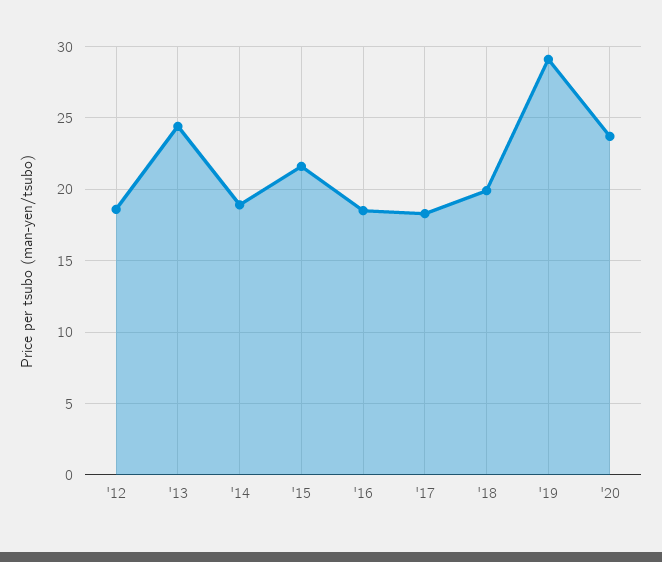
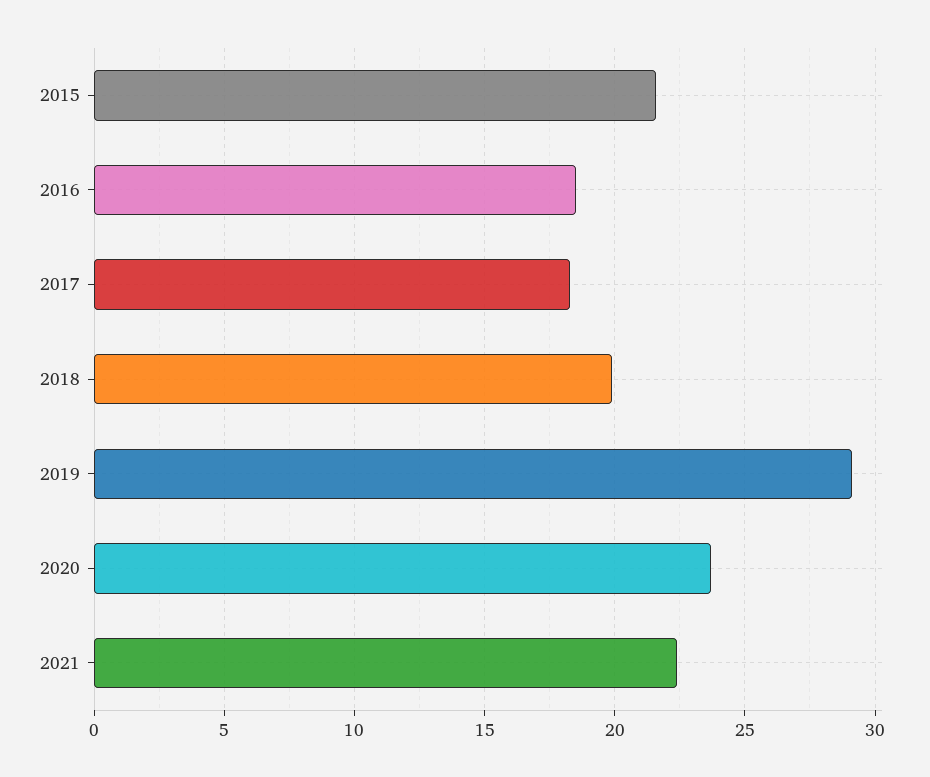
'12: 18.5 -> none
'13: 24.5 -> none
'14: 19 -> none
2021: none -> 22.5

